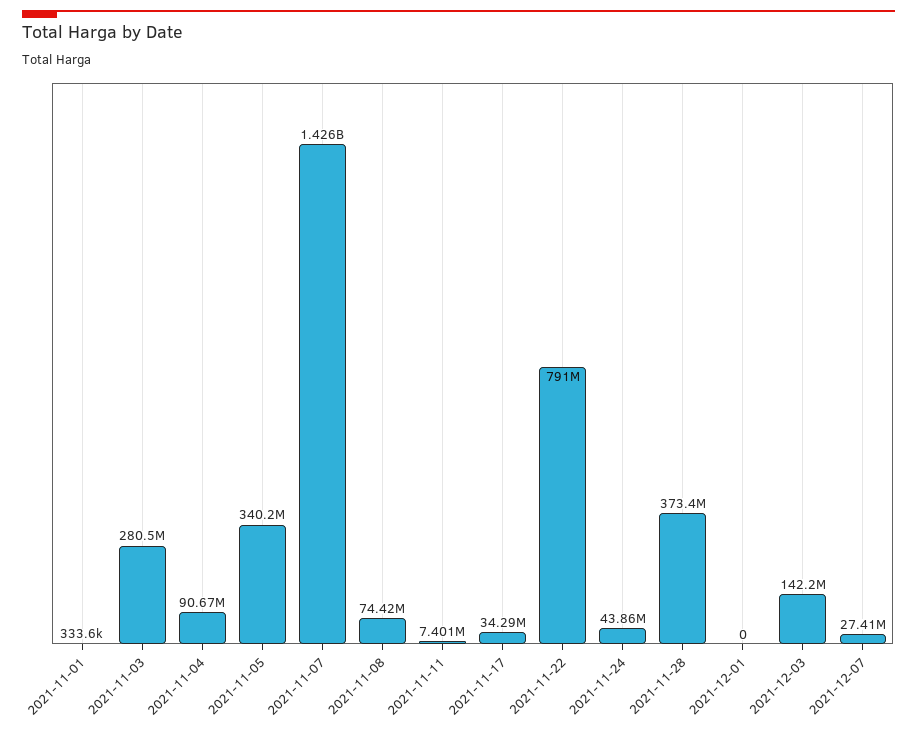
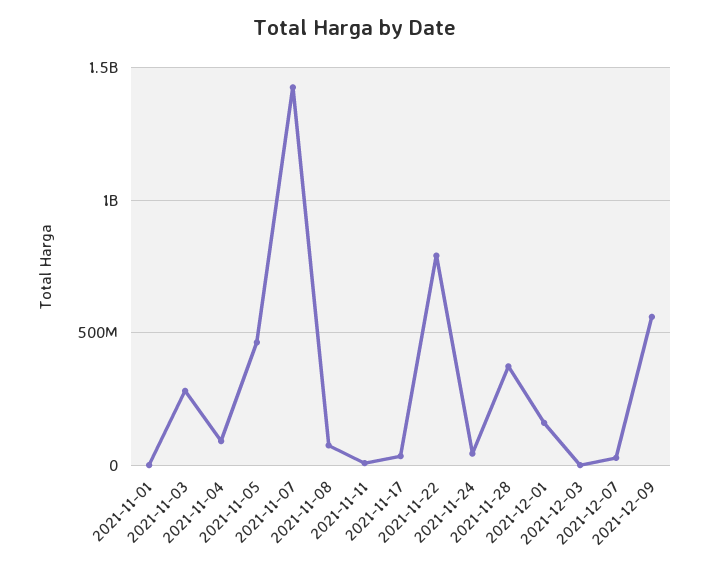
2021-11-05: 340200000 -> 450000000
2021-12-01: 0 -> 150000000
2021-12-03: 142200000 -> 0
2021-12-09: none -> 550000000

